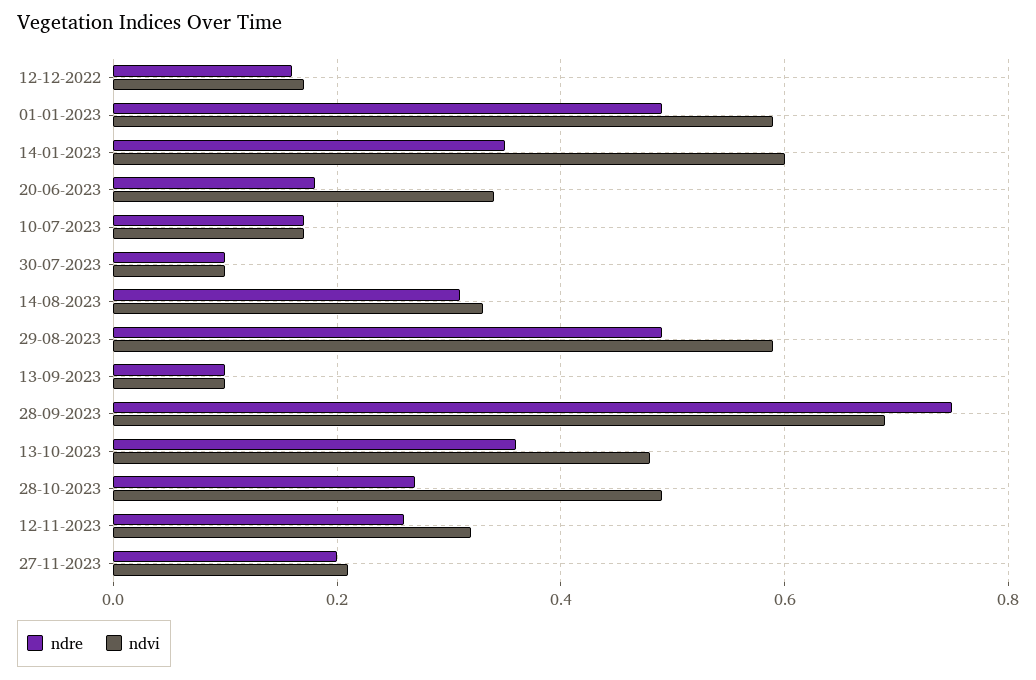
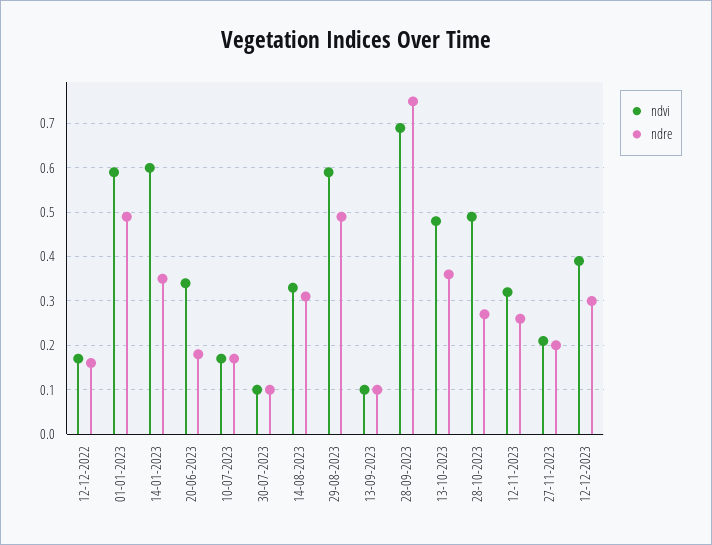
ndvi, 12-12-2023: none -> 0.4
ndre, 12-12-2023: none -> 0.3

